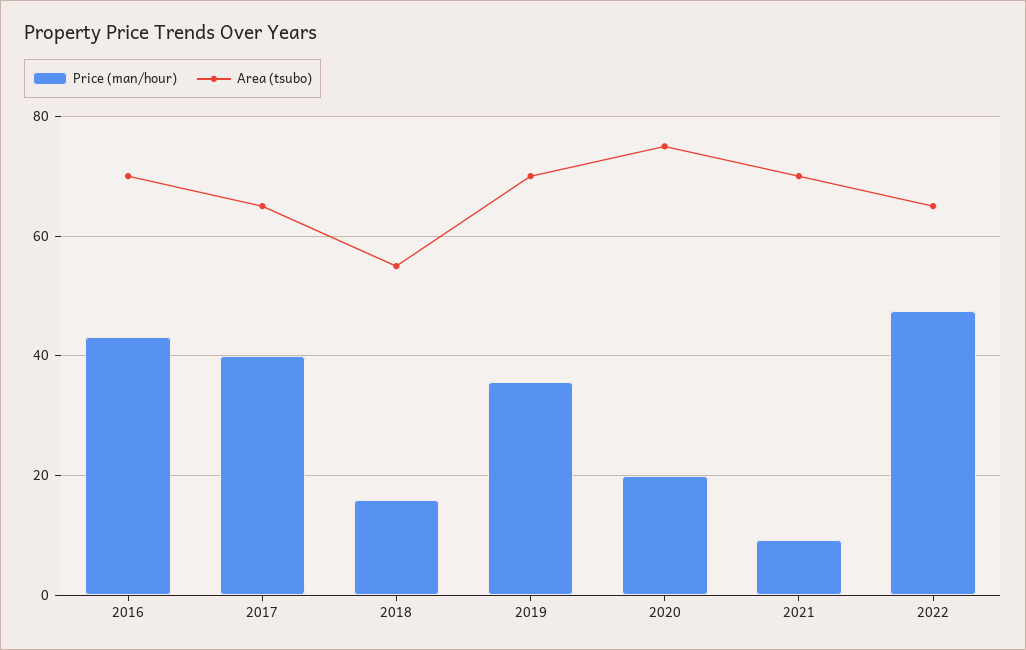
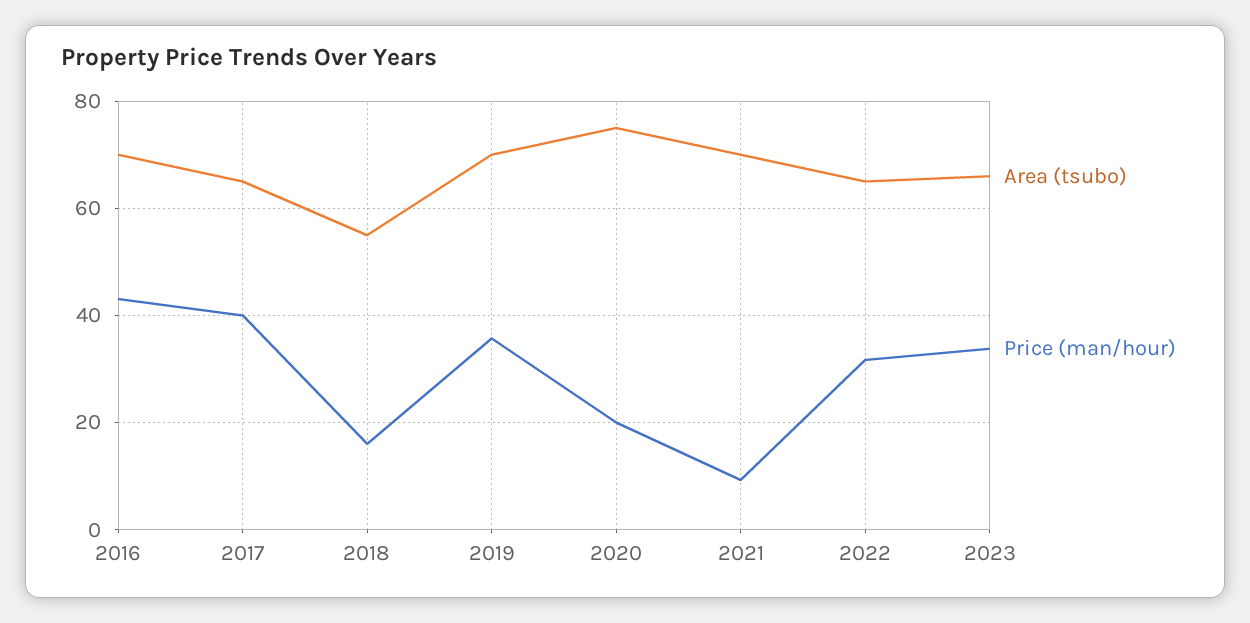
Price (man/hour), 2022: 48 -> 32
Area (tsubo), 2023: none -> 66
Price (man/hour), 2023: none -> 34

